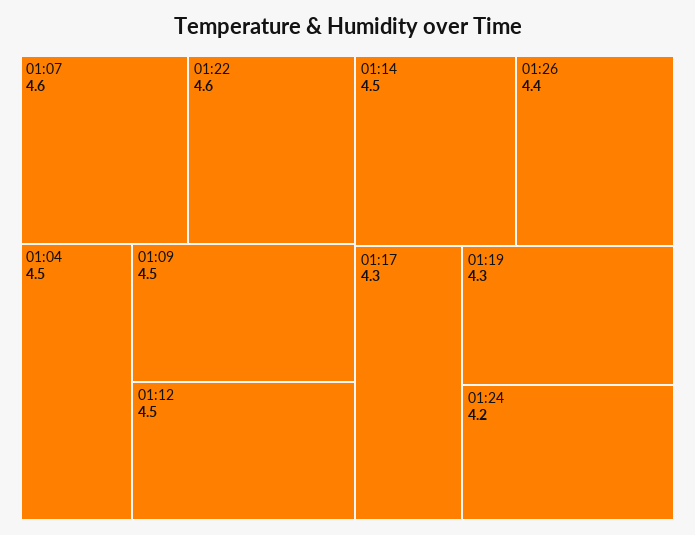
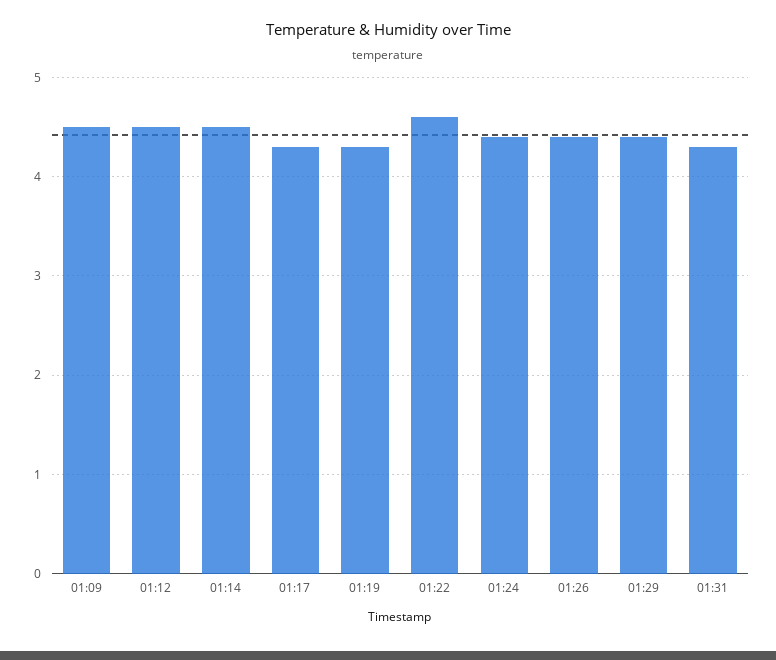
01:07: 4.6 -> none
01:04: 4.5 -> none
01:24: 4.2 -> 4.4
01:29: none -> 4.4
01:31: none -> 4.3

